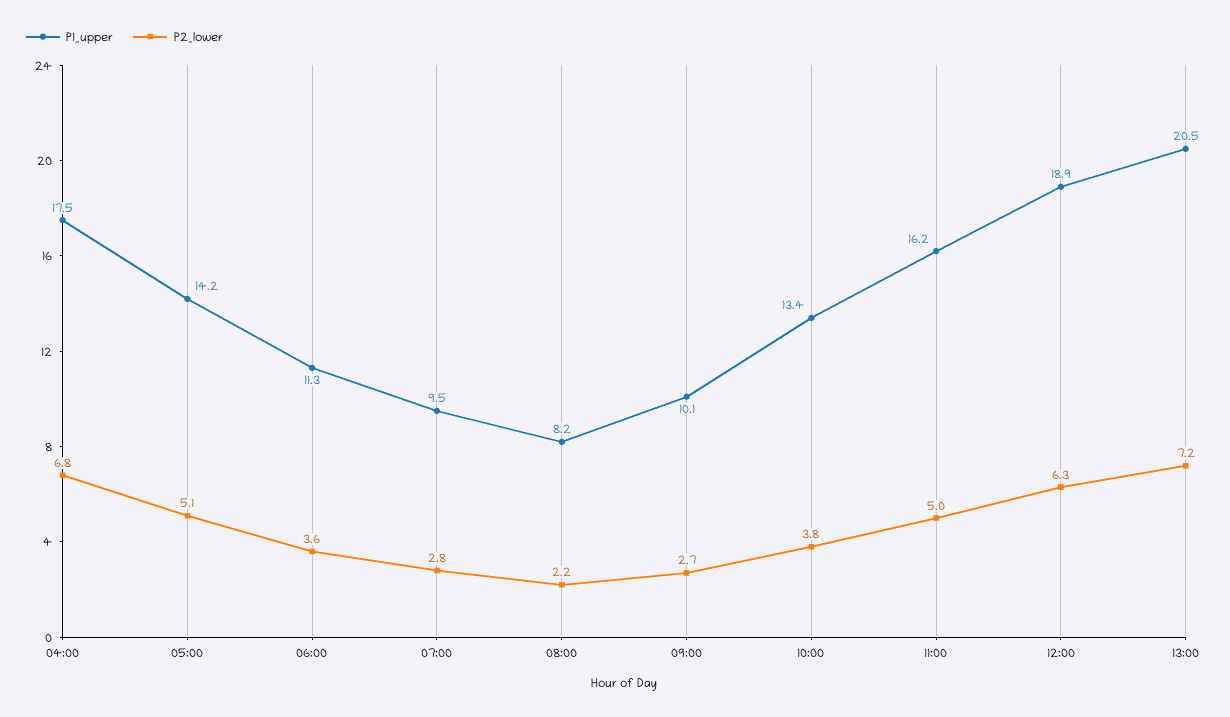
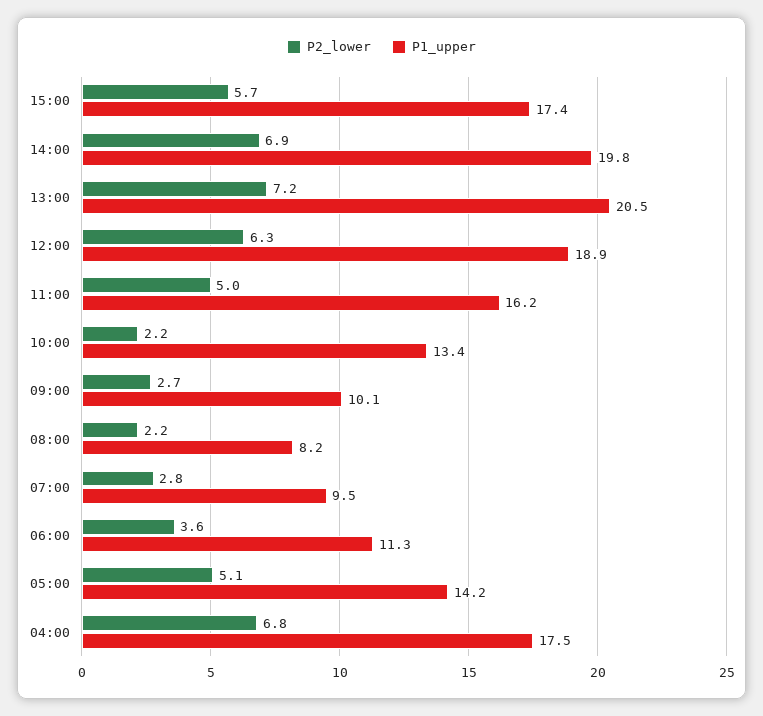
P2_lower, 10:00: 3.8 -> 2.2
P2_lower, 15:00: none -> 5.7
P1_upper, 15:00: none -> 17.4
P2_lower, 14:00: none -> 6.9
P1_upper, 14:00: none -> 19.8

